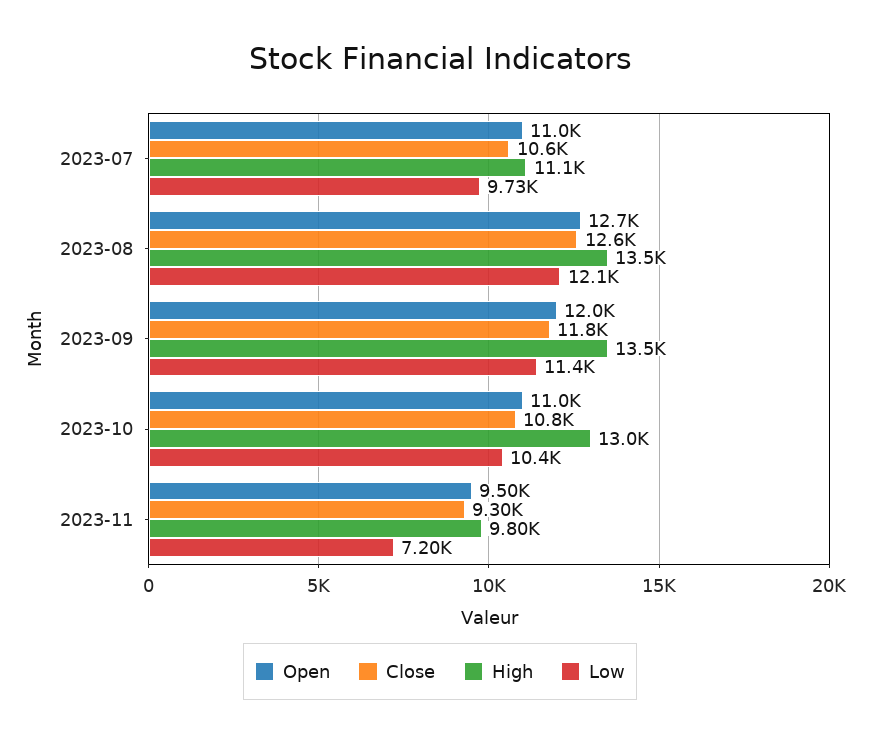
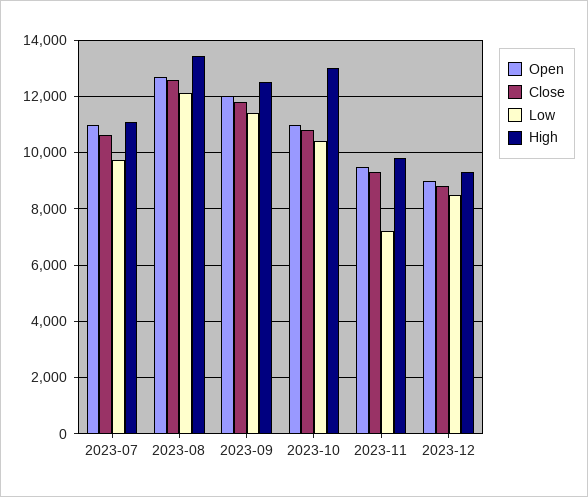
High, 2023-09: 13500 -> 12500
Open, 2023-12: none -> 9000
Close, 2023-12: none -> 8750
Low, 2023-12: none -> 8500
High, 2023-12: none -> 9250

